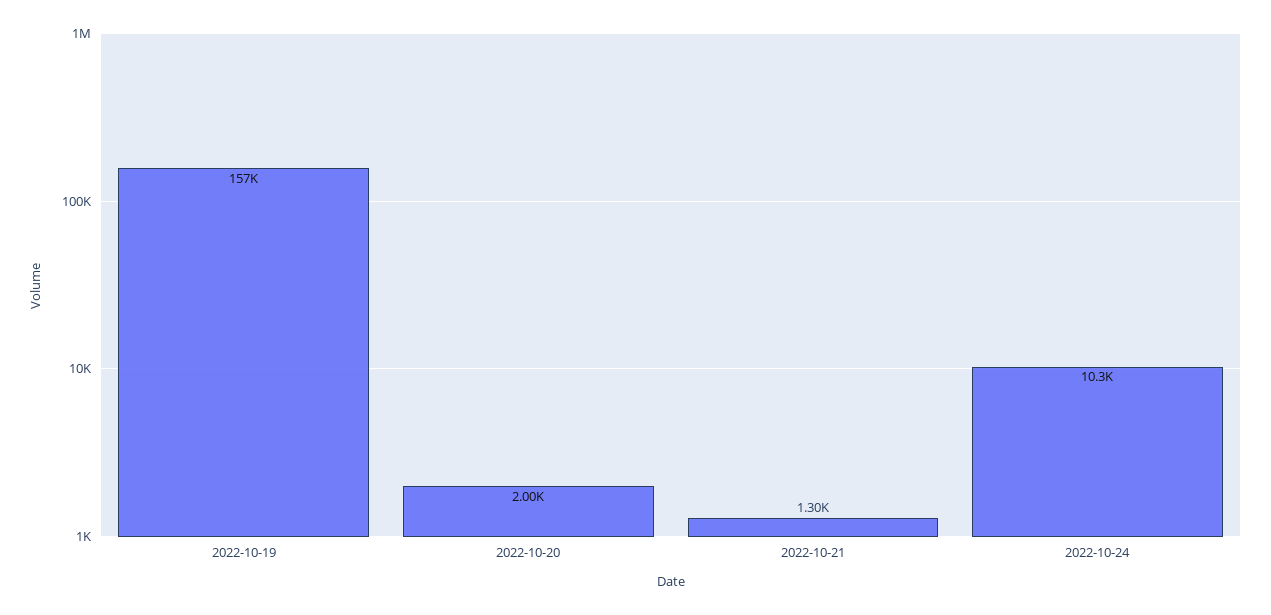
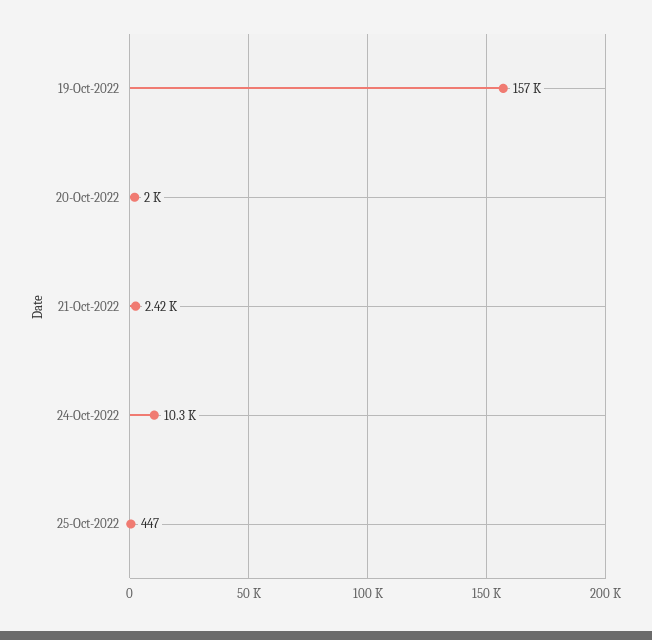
2022-10-21: 1300 -> 2420
25-Oct-2022: none -> 447

